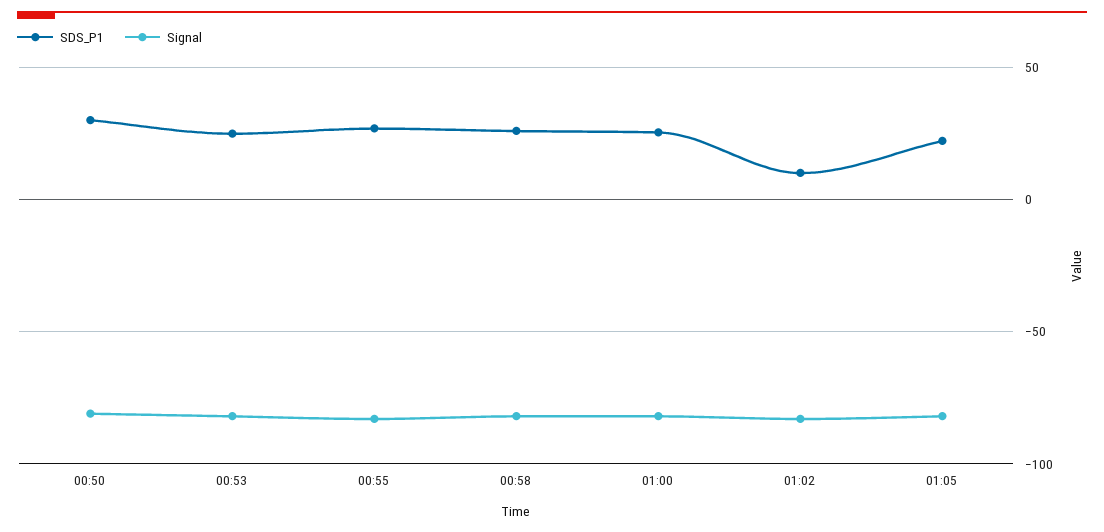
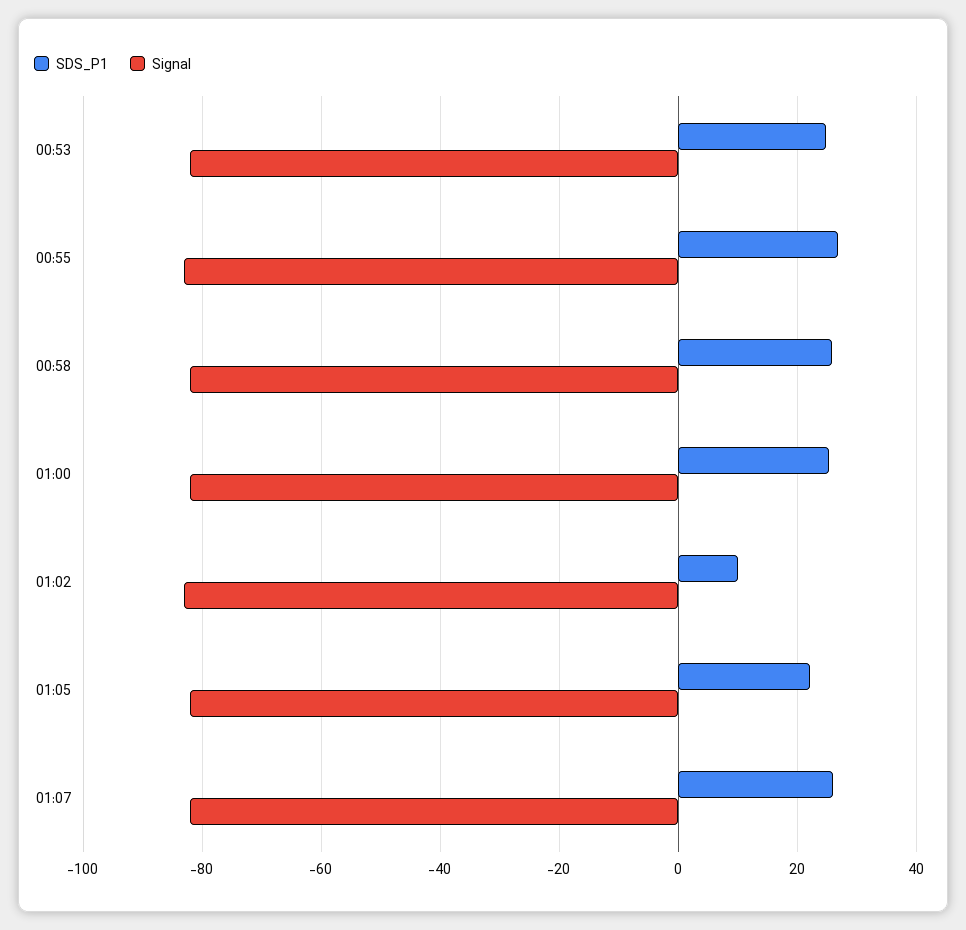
SDS_P1, 00:50: 30 -> none
Signal, 00:50: -80 -> none
SDS_P1, 01:07: none -> 26
Signal, 01:07: none -> -82

